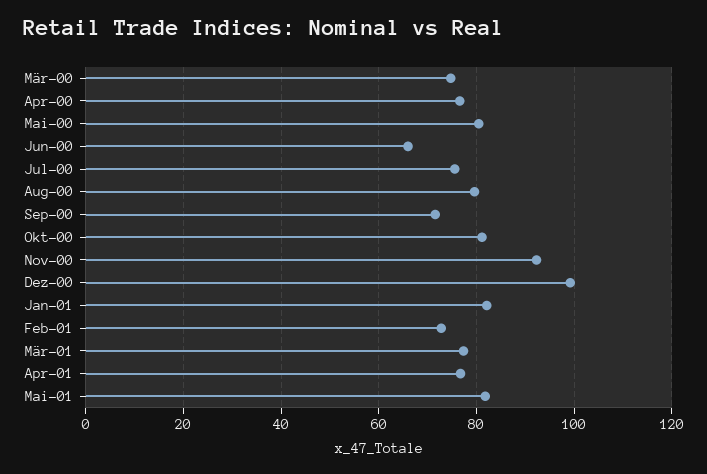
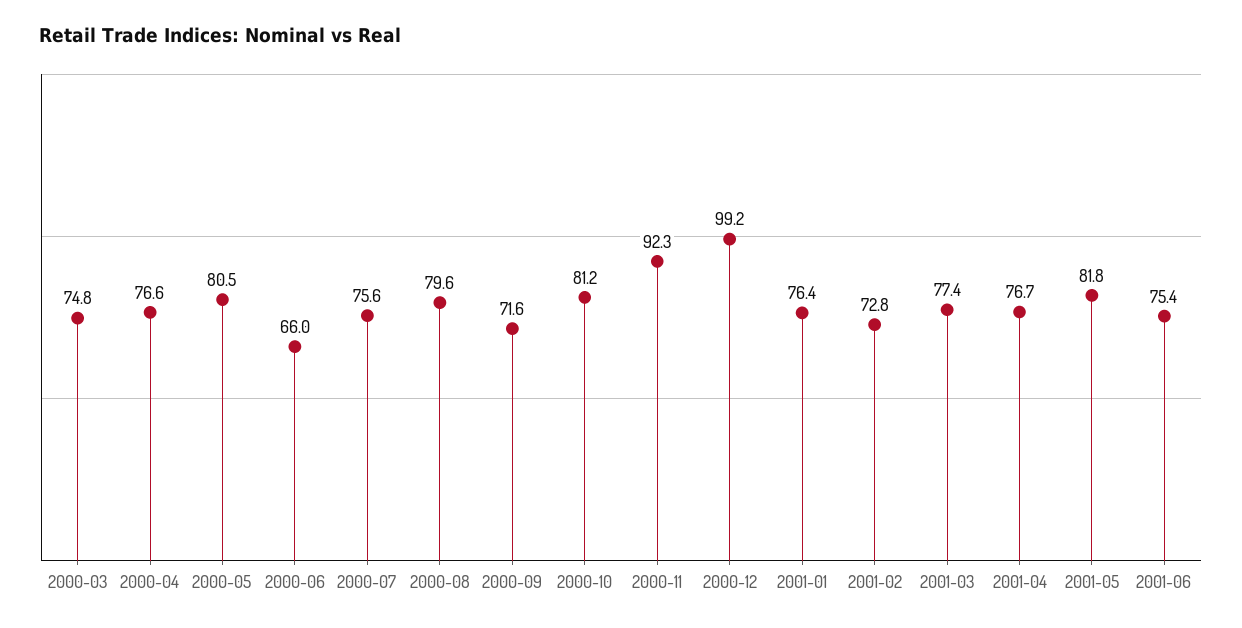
Jan-01: 82 -> 76.4
2001-06: none -> 75.4

